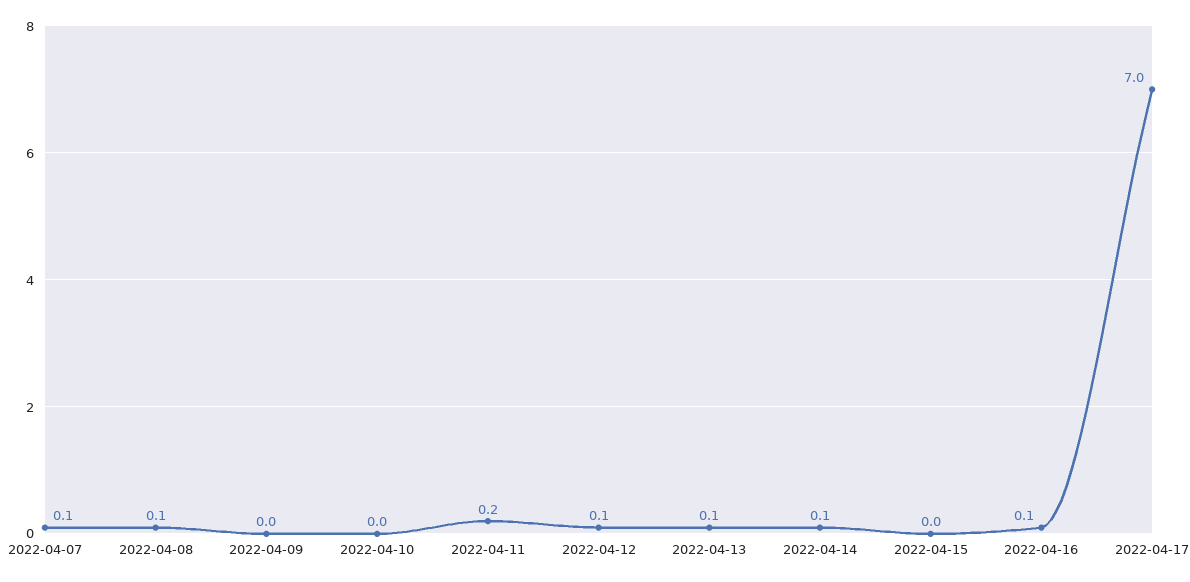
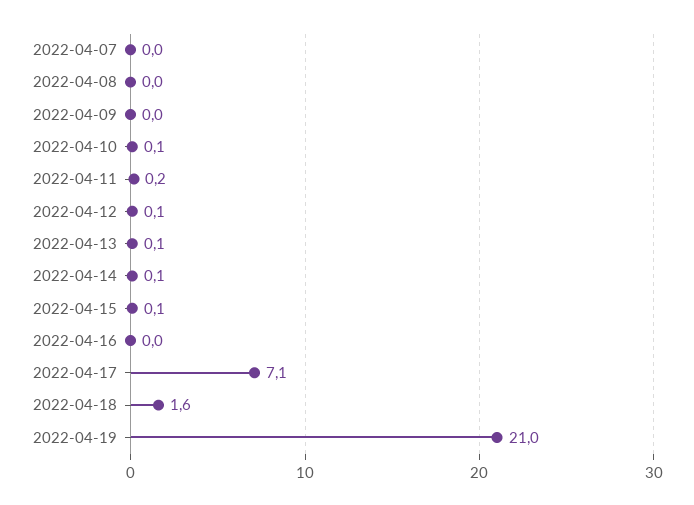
2022-04-07: 0.1 -> 0
2022-04-08: 0.1 -> 0
2022-04-10: 0 -> 0.1
2022-04-15: 0 -> 0.1
2022-04-16: 0.1 -> 0
2022-04-17: 7 -> 7.1
2022-04-18: none -> 1.6
2022-04-19: none -> 21

